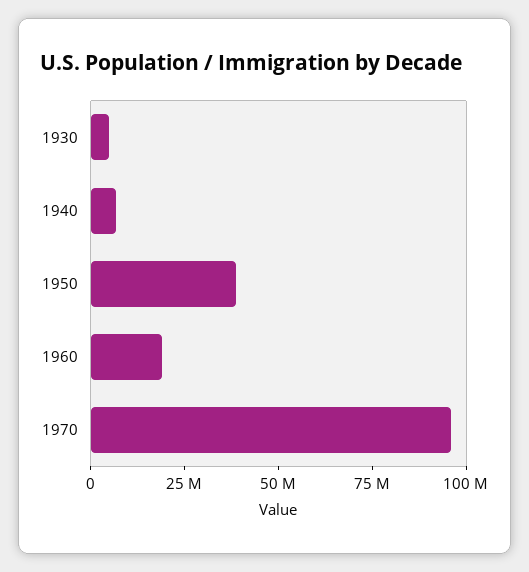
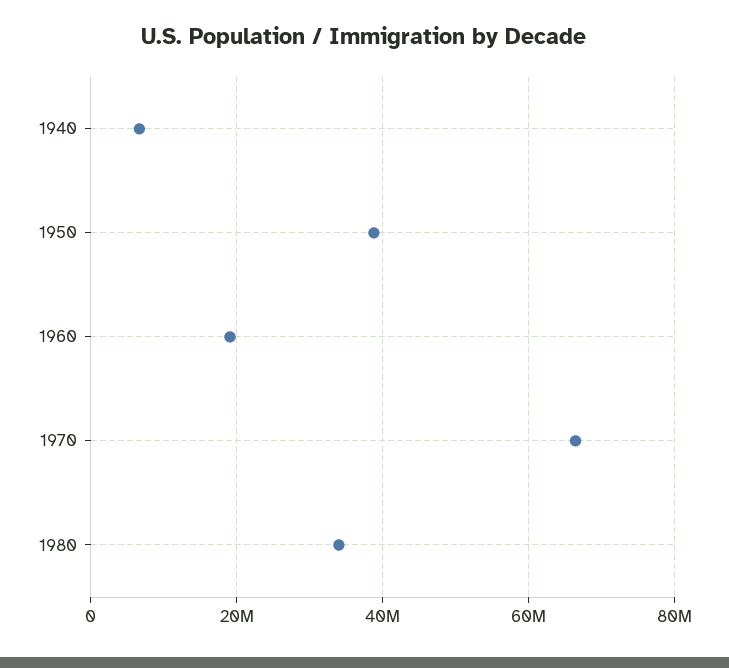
1930: 5000000 -> none
1970: 95000000 -> 66000000
1980: none -> 34000000

